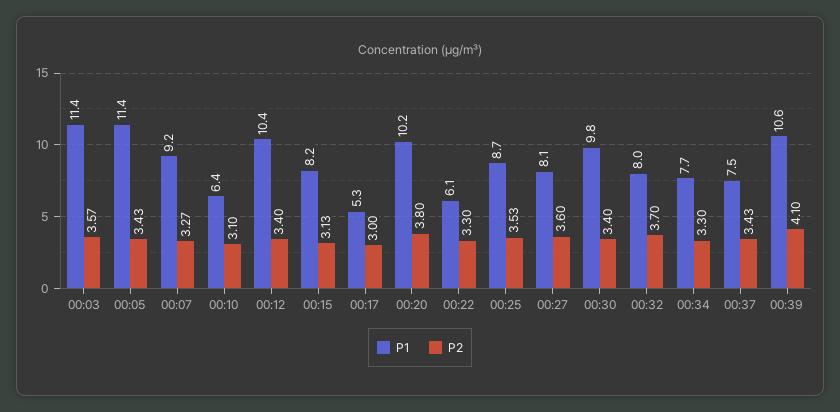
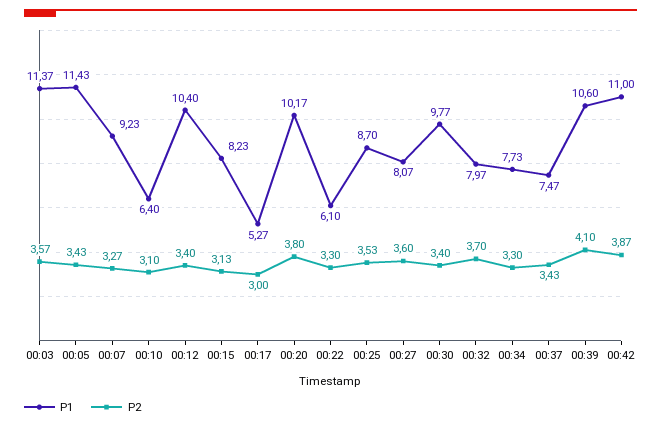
P1, 00:42: none -> 11
P2, 00:42: none -> 3.87

